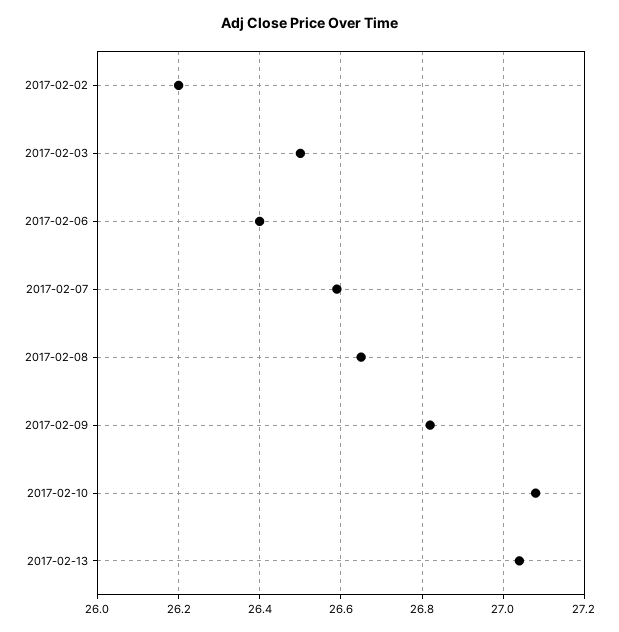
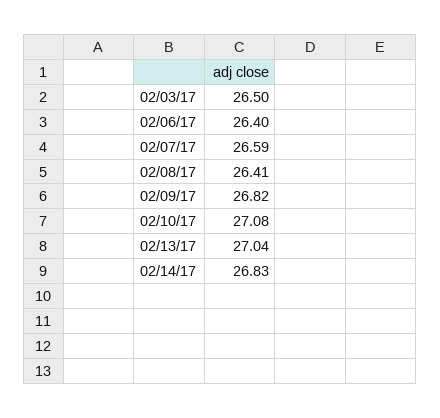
2017-02-02: 26.2 -> none
2017-02-08: 26.65 -> 26.41
02/14/17: none -> 26.83

